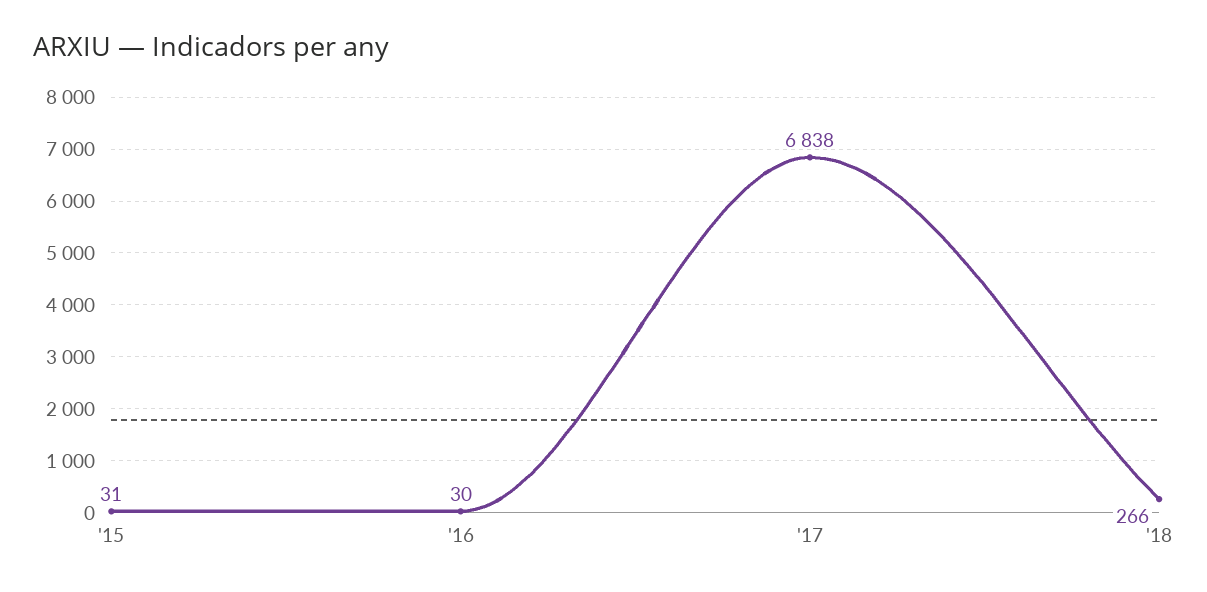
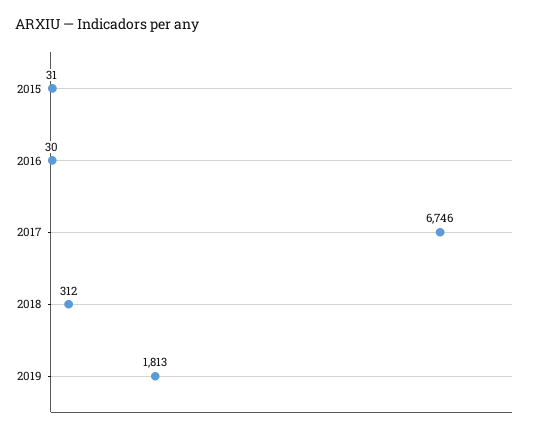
'17: 6838 -> 6746
'18: 266 -> 312
2019: none -> 1813

